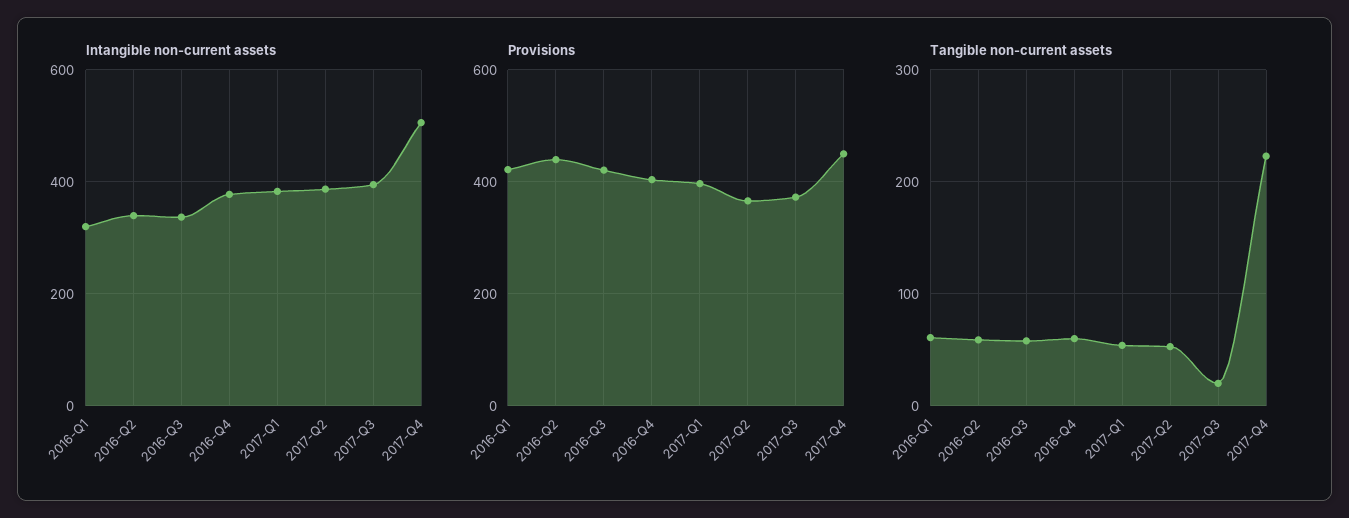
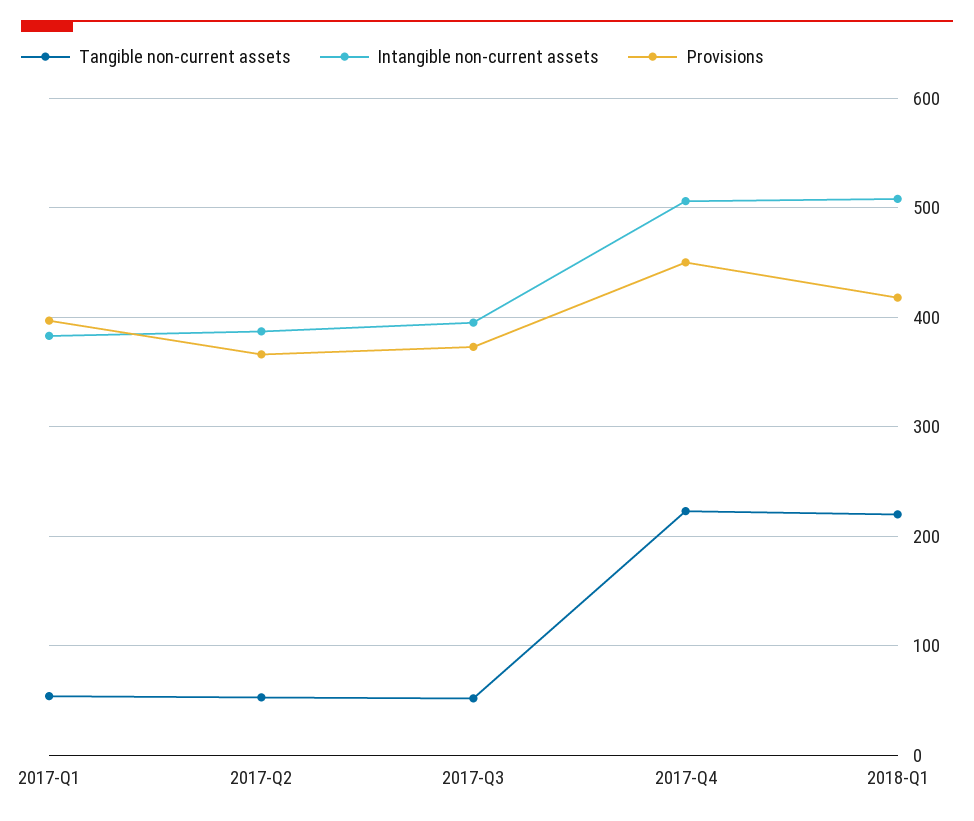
Intangible non-current assets, 2016-Q1: 320 -> none
Intangible non-current assets, 2016-Q2: 340 -> none
Intangible non-current assets, 2016-Q3: 340 -> none
Intangible non-current assets, 2016-Q4: 380 -> none
Provisions, 2016-Q1: 420 -> none
Provisions, 2016-Q2: 440 -> none
Provisions, 2016-Q3: 420 -> none
Provisions, 2016-Q4: 400 -> none
Tangible non-current assets, 2016-Q1: 60 -> none
Tangible non-current assets, 2016-Q2: 60 -> none
Tangible non-current assets, 2016-Q3: 60 -> none
Tangible non-current assets, 2016-Q4: 60 -> none
Tangible non-current assets, 2017-Q3: 20 -> 50
Tangible non-current assets, 2018-Q1: none -> 220
Intangible non-current assets, 2018-Q1: none -> 510
Provisions, 2018-Q1: none -> 420

